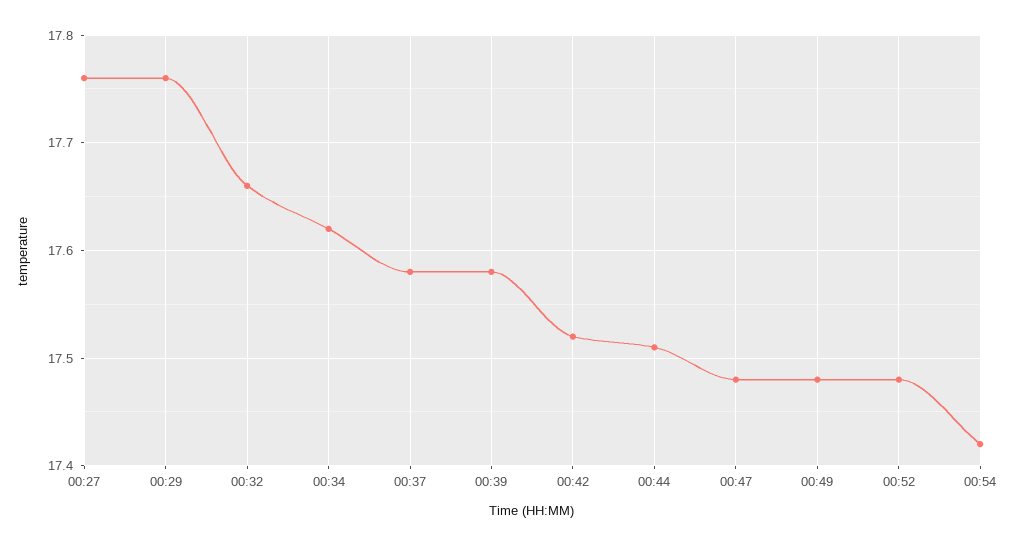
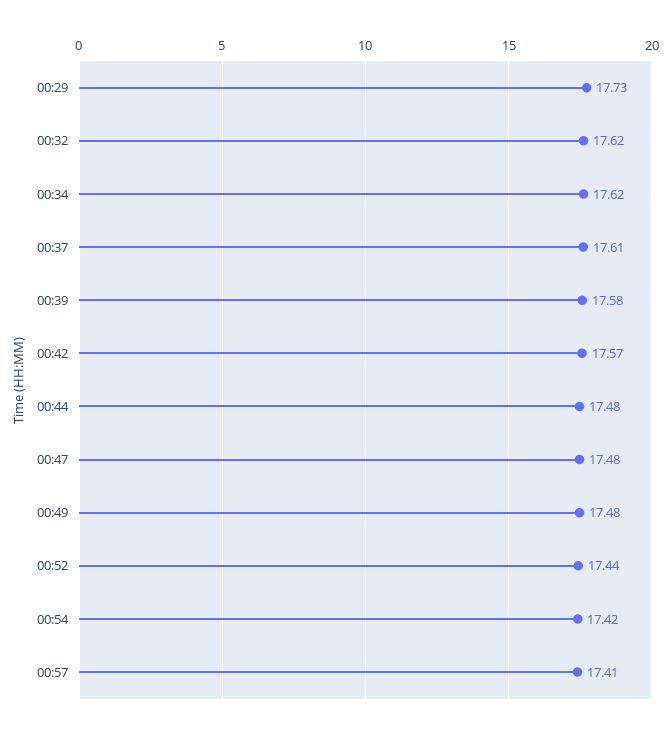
00:27: 17.76 -> none
00:29: 17.76 -> 17.73
00:32: 17.66 -> 17.62
00:37: 17.58 -> 17.61
00:42: 17.52 -> 17.57
00:44: 17.51 -> 17.48
00:52: 17.48 -> 17.44
00:57: none -> 17.41

